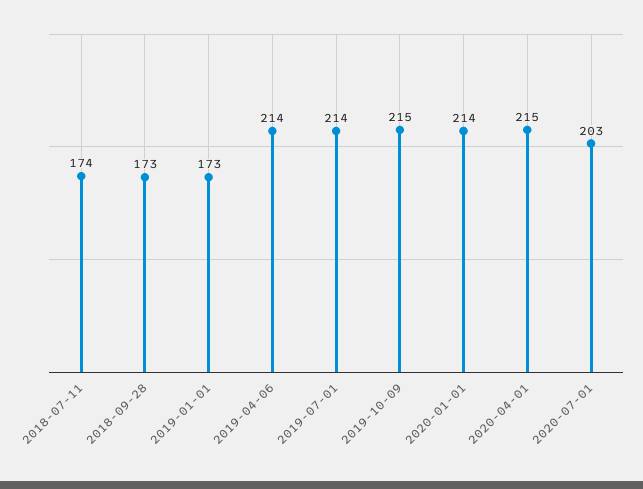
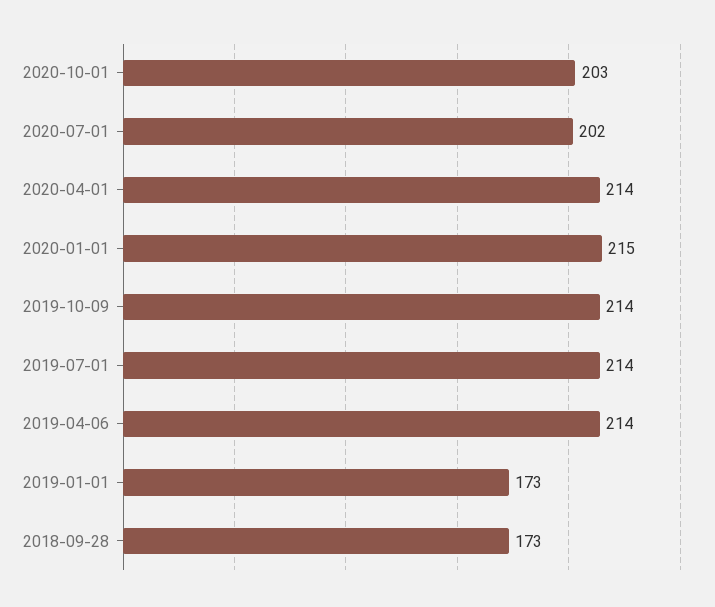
2018-07-11: 174 -> none
2019-10-09: 215 -> 214
2020-01-01: 214 -> 215
2020-04-01: 215 -> 214
2020-07-01: 203 -> 202
2020-10-01: none -> 203

